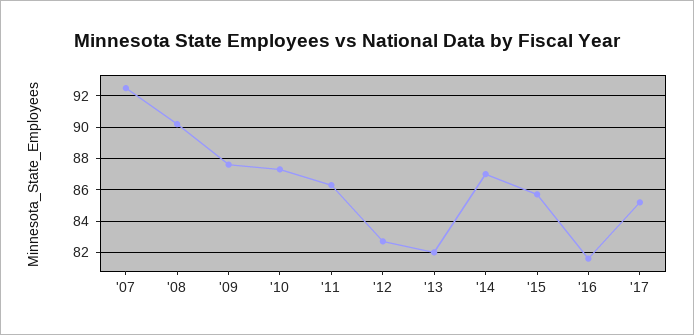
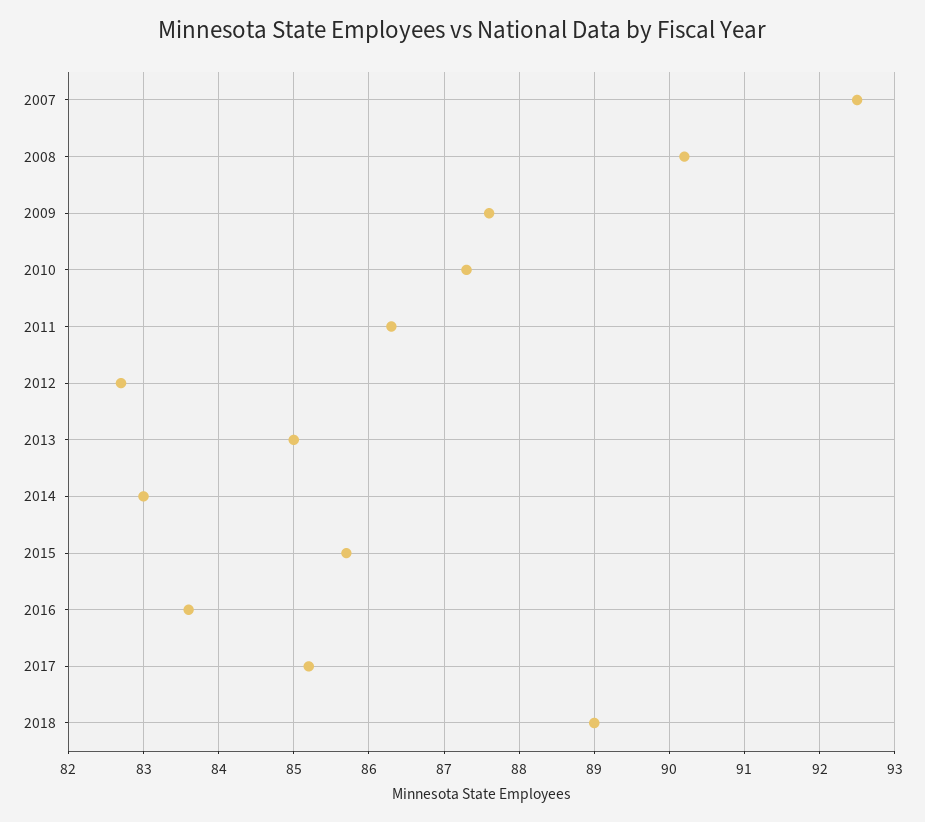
'13: 82 -> 85
'14: 87 -> 83
'16: 81.5 -> 83.6
2018: none -> 89

